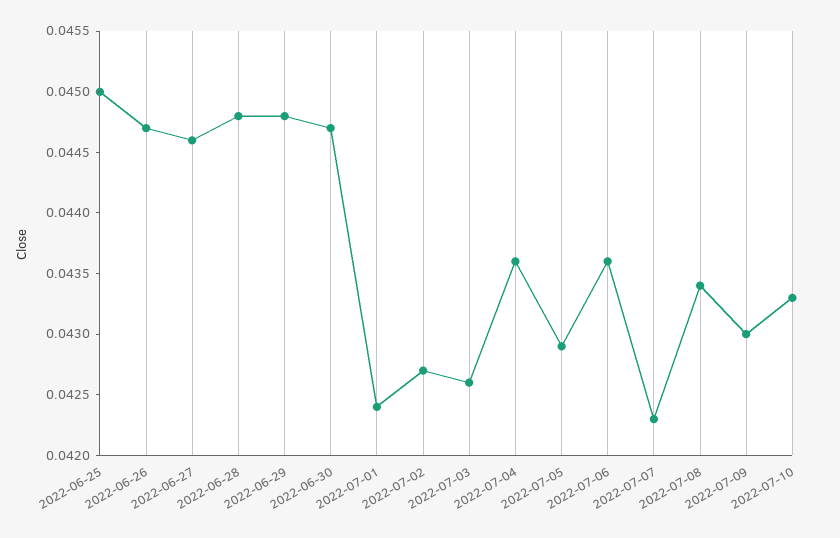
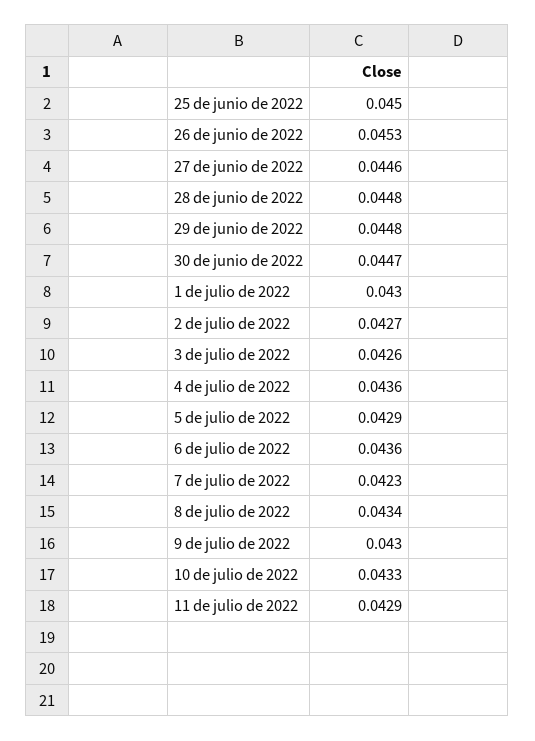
2022-06-26: 0.0447 -> 0.0453
2022-07-01: 0.0424 -> 0.043
11 de julio de 2022: none -> 0.0429

